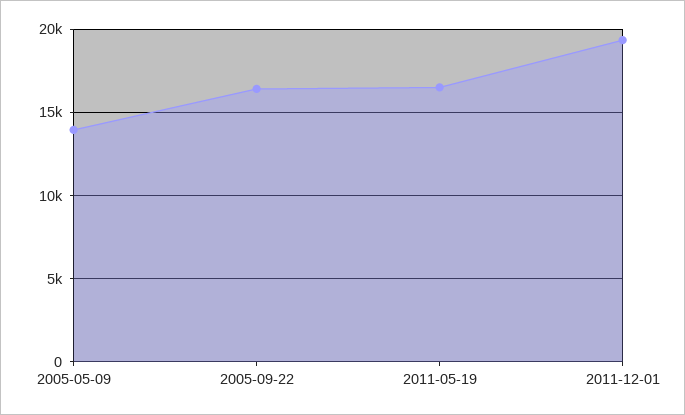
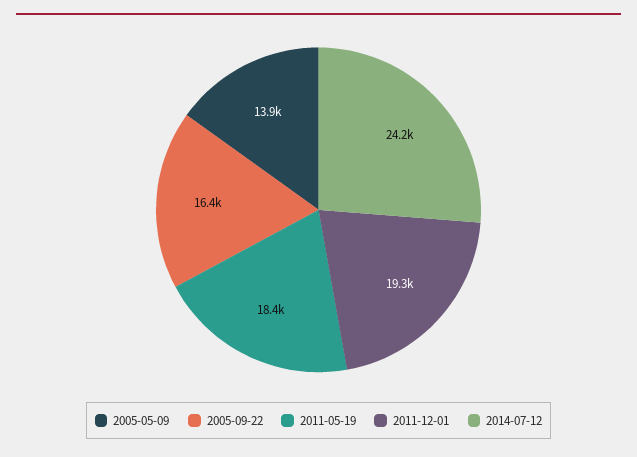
2011-05-19: 16500 -> 18400
2014-07-12: none -> 24200

